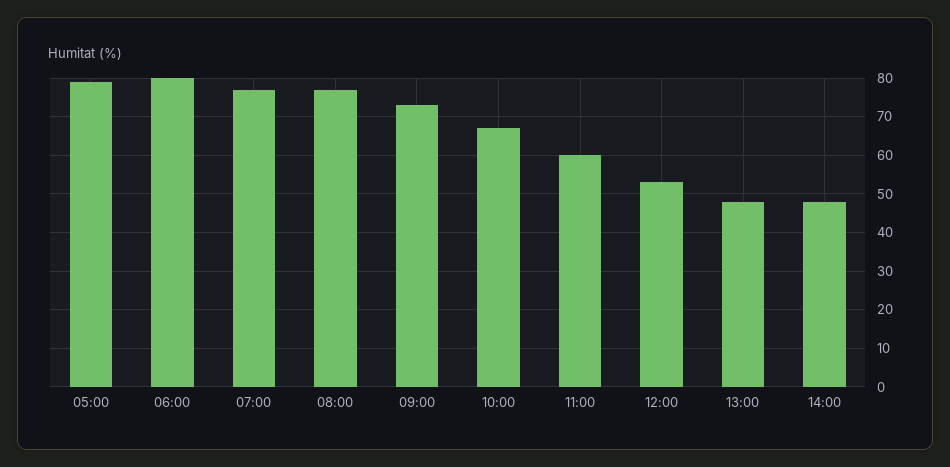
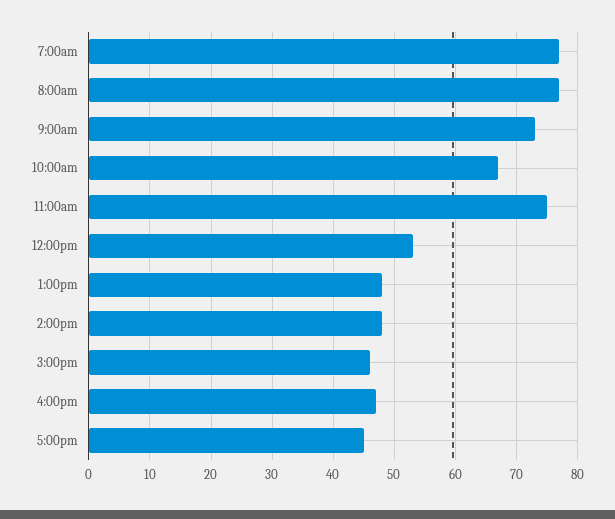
05:00: 80 -> none
06:00: 80 -> none
11:00: 60 -> 75
3:00pm: none -> 46
4:00pm: none -> 47
5:00pm: none -> 45

